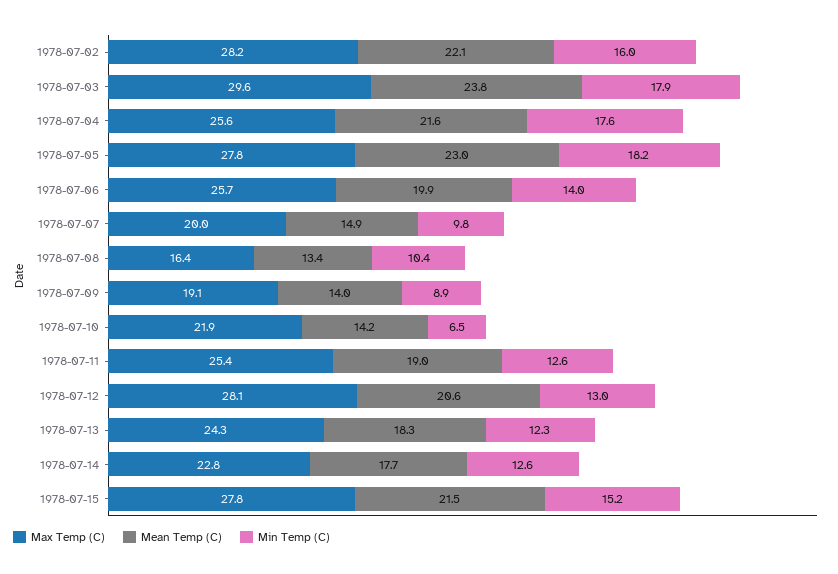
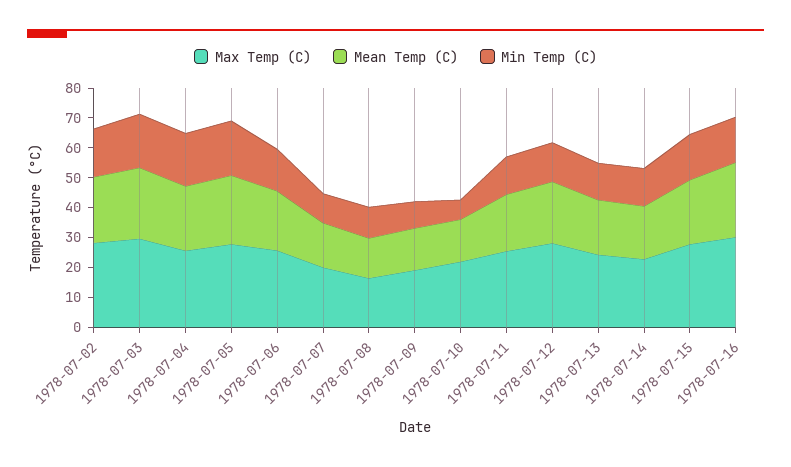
Max Temp (C), 1978-07-16: none -> 30
Mean Temp (C), 1978-07-16: none -> 25
Min Temp (C), 1978-07-16: none -> 15

